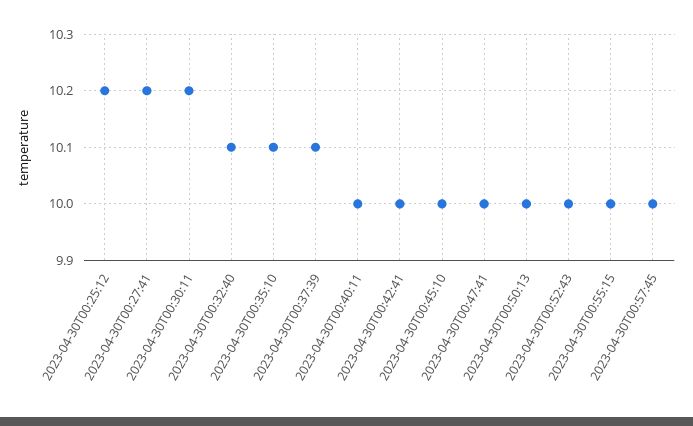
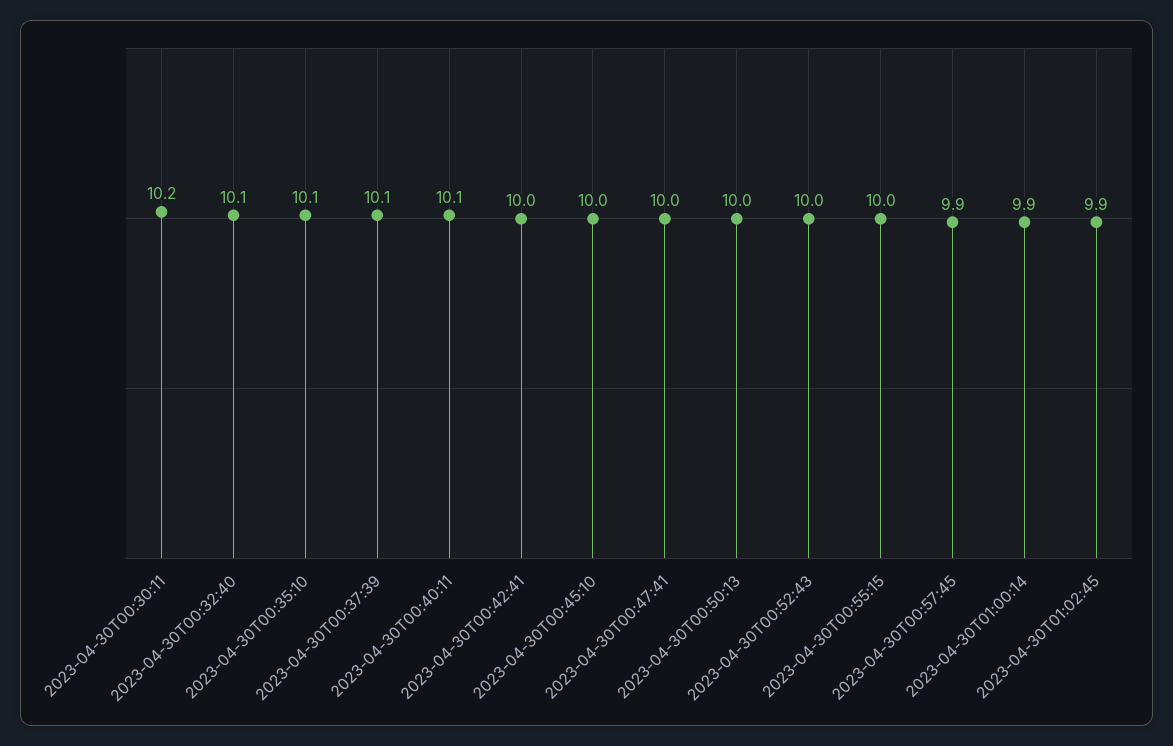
2023-04-30T00:25:12: 10.2 -> none
2023-04-30T00:27:41: 10.2 -> none
2023-04-30T00:40:11: 10 -> 10.1
2023-04-30T00:57:45: 10 -> 9.9
2023-04-30T01:00:14: none -> 9.9
2023-04-30T01:02:45: none -> 9.9

